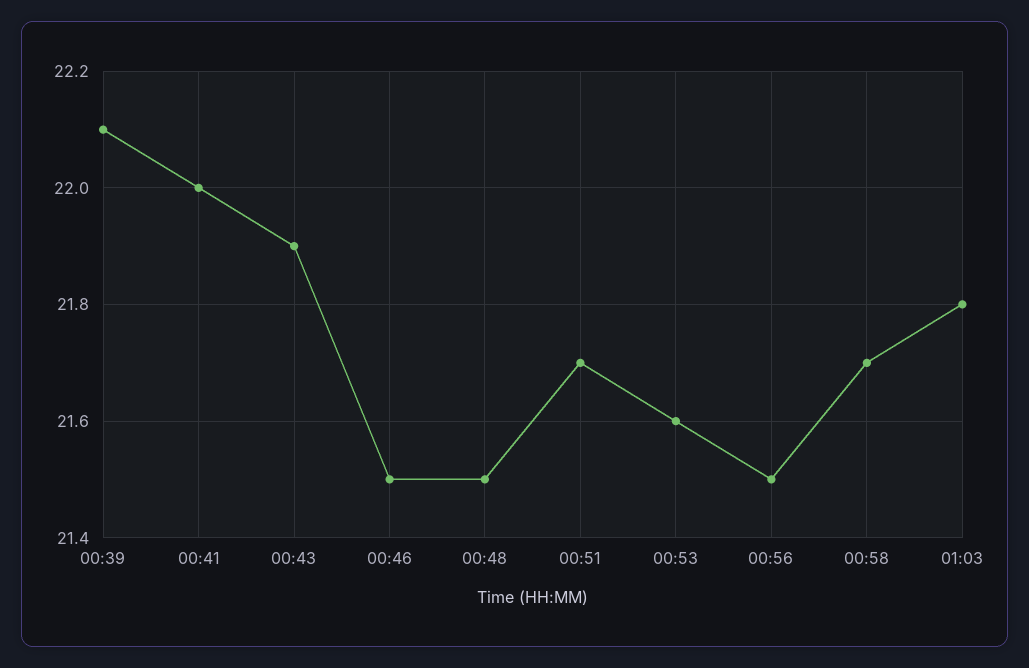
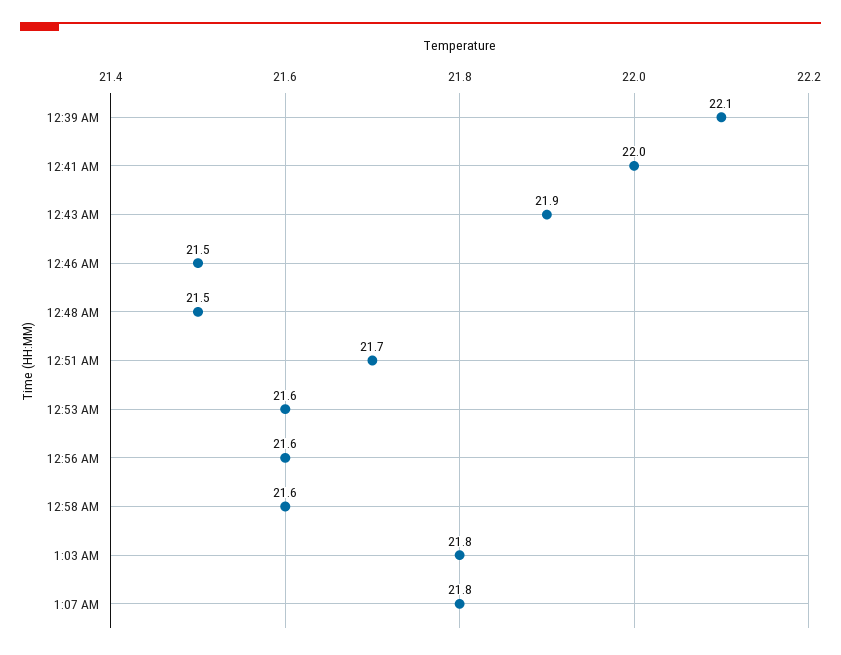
00:56: 21.5 -> 21.6
00:58: 21.7 -> 21.6
1:07 AM: none -> 21.8

